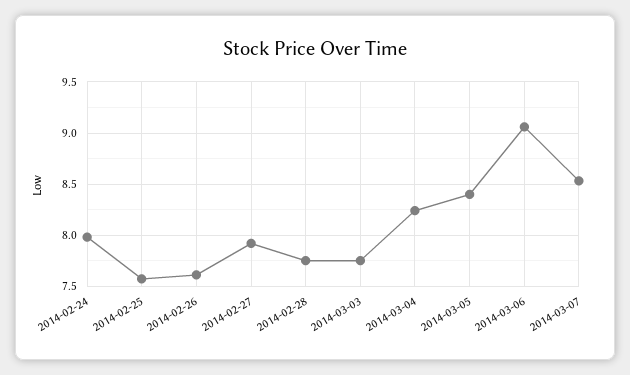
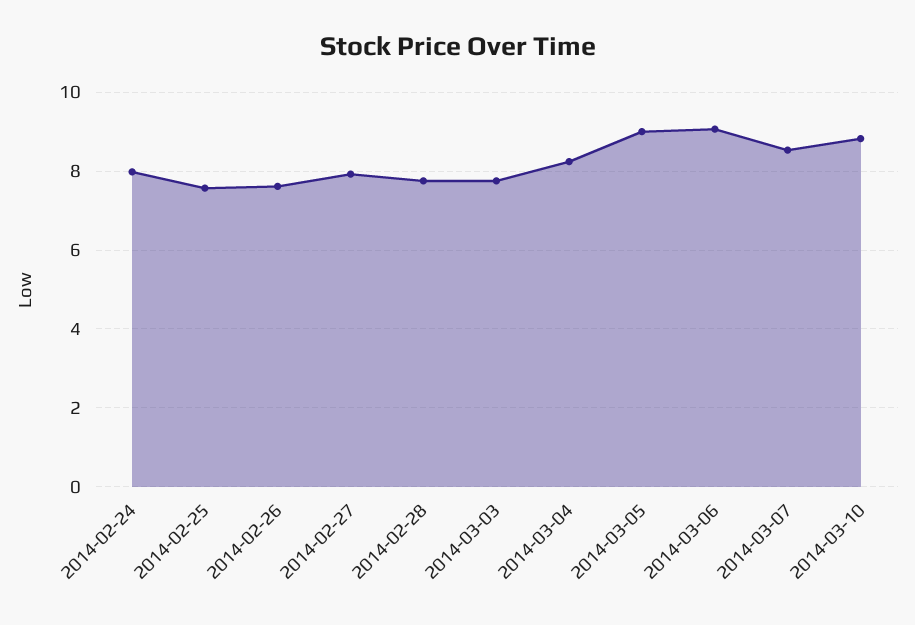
2014-03-05: 8.4 -> 9
2014-03-10: none -> 8.8

